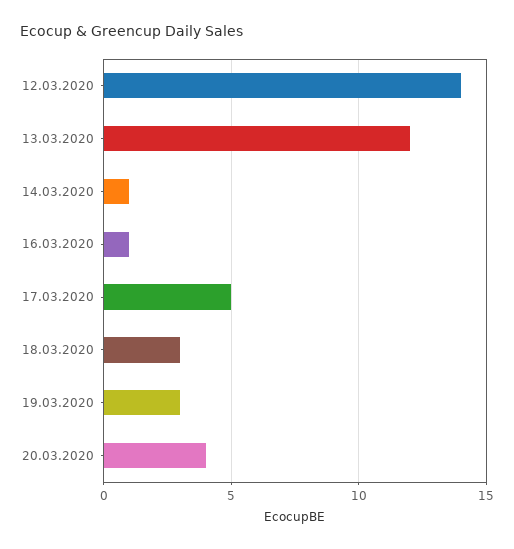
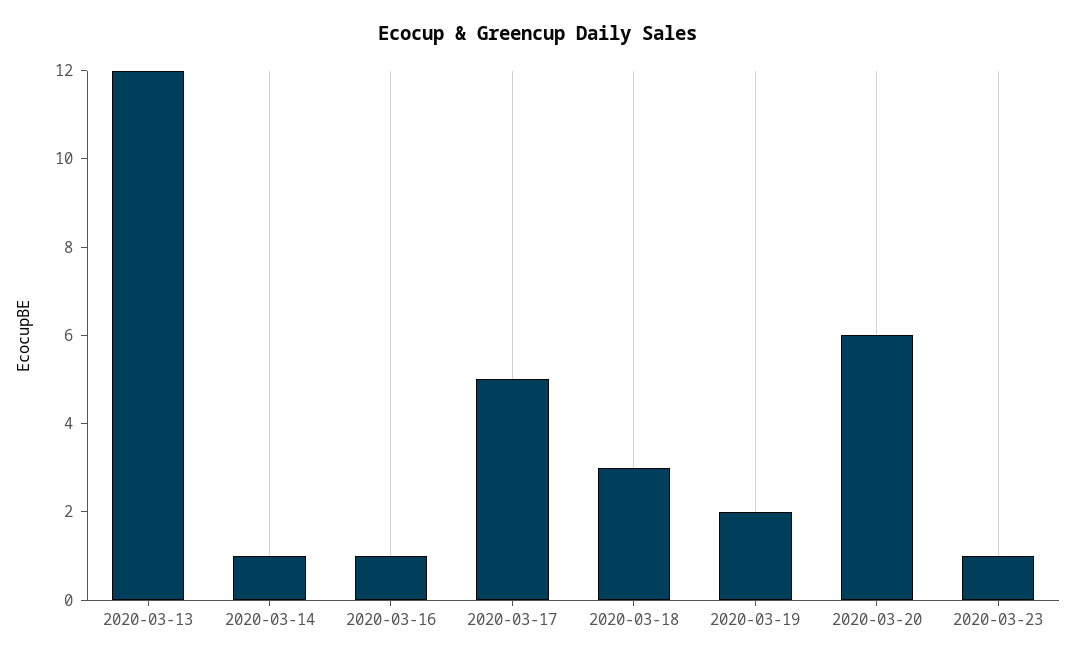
12.03.2020: 14 -> none
19.03.2020: 3 -> 2
20.03.2020: 4 -> 6
2020-03-23: none -> 1

